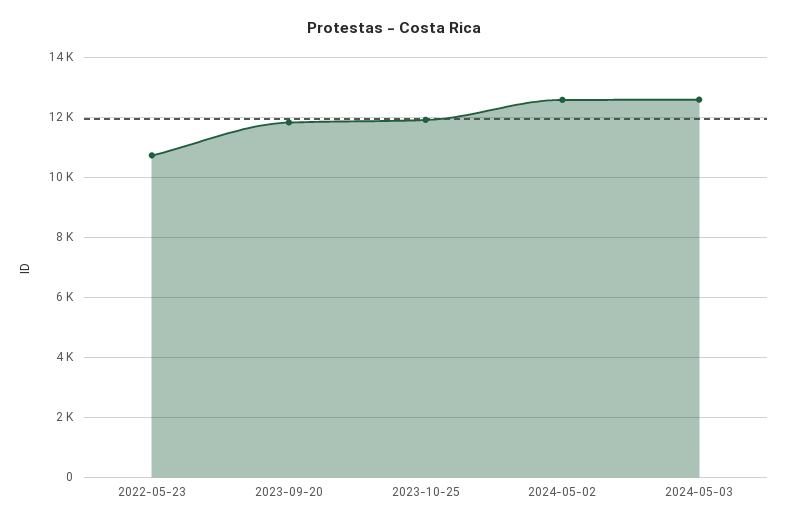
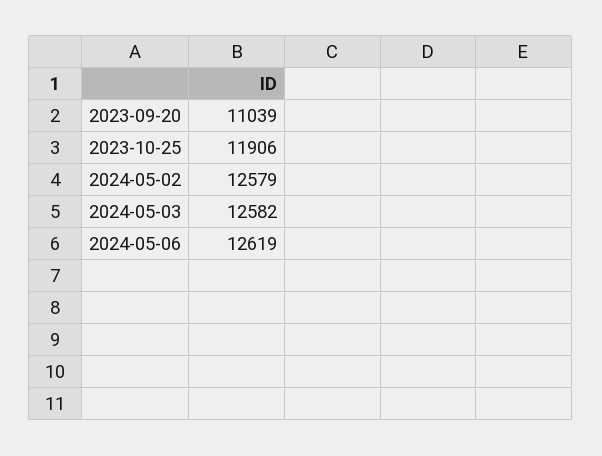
2022-05-23: 10750 -> none
2023-09-20: 11750 -> 11039
2024-05-06: none -> 12619

